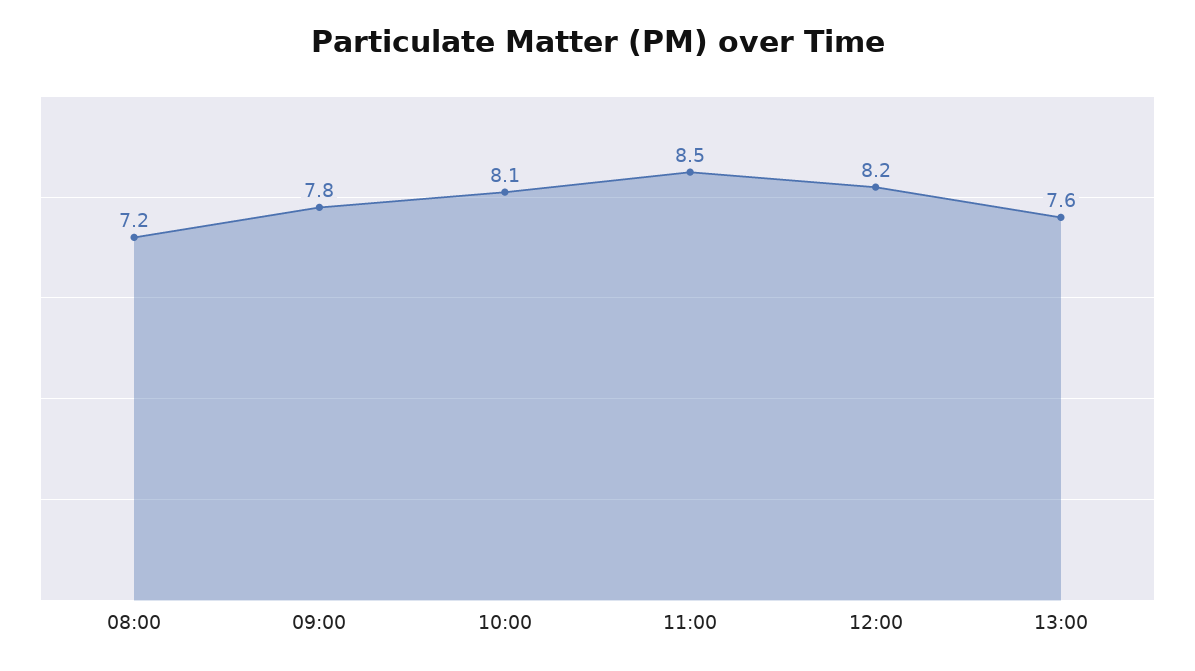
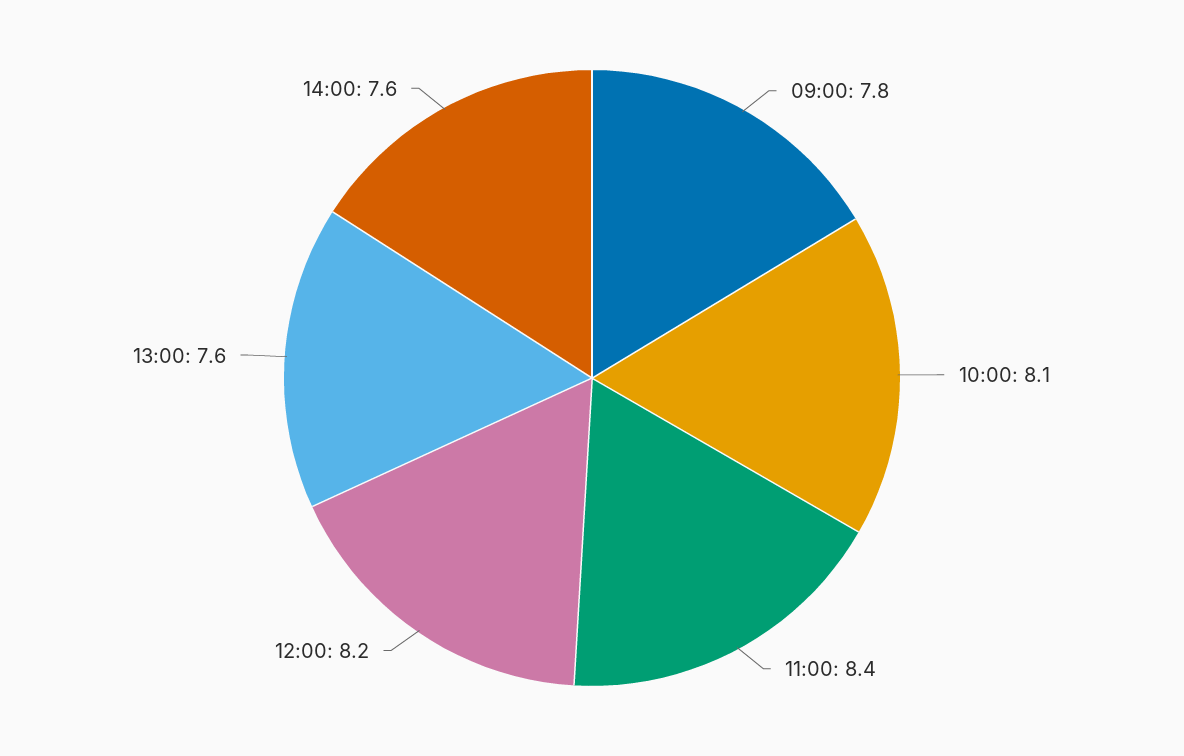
08:00: 7.2 -> none
11:00: 8.5 -> 8.4
14:00: none -> 7.6

